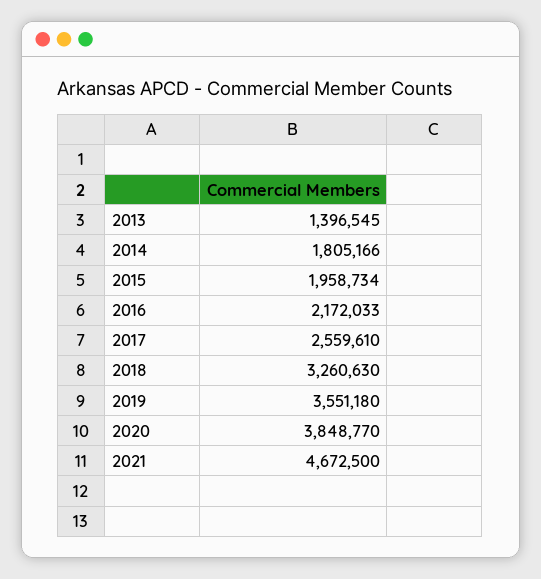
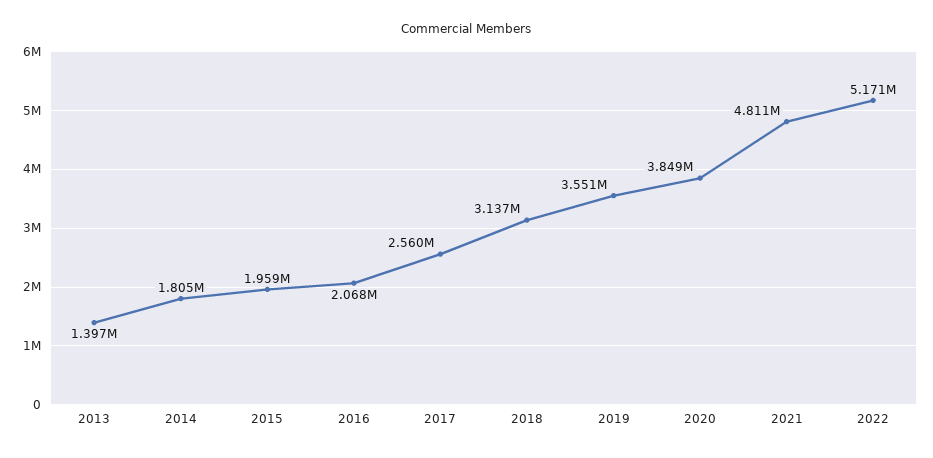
2016: 2172033 -> 2068000
2018: 3260630 -> 3137000
2021: 4672500 -> 4811000
2022: none -> 5171000

